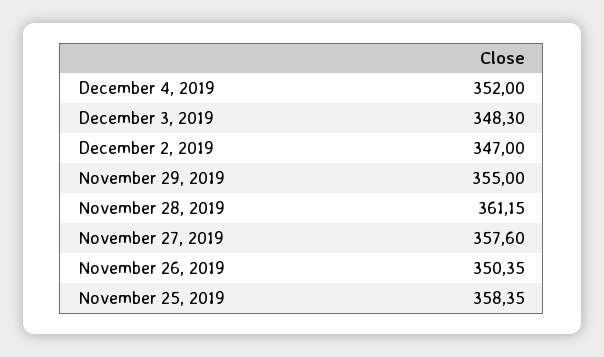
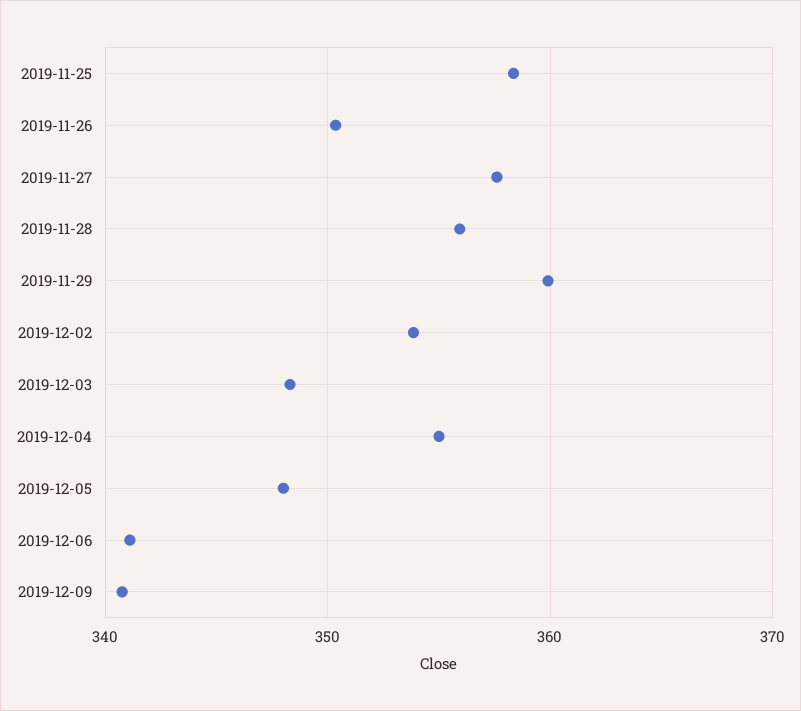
December 4, 2019: 352 -> 355
December 2, 2019: 347 -> 354
November 29, 2019: 355 -> 360
November 28, 2019: 361.15 -> 356
2019-12-05: none -> 348
2019-12-06: none -> 341
2019-12-09: none -> 341

